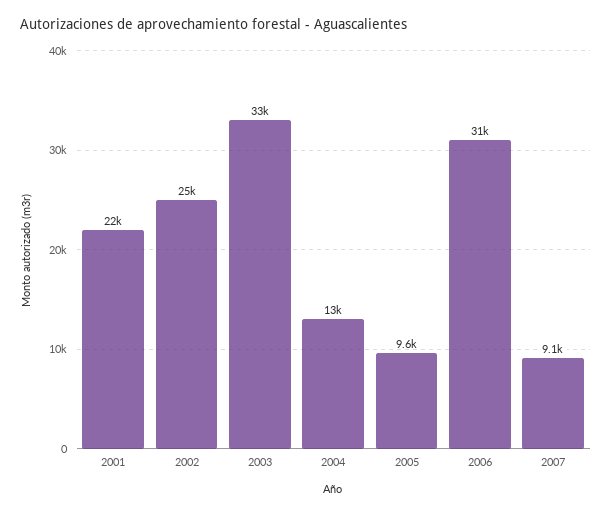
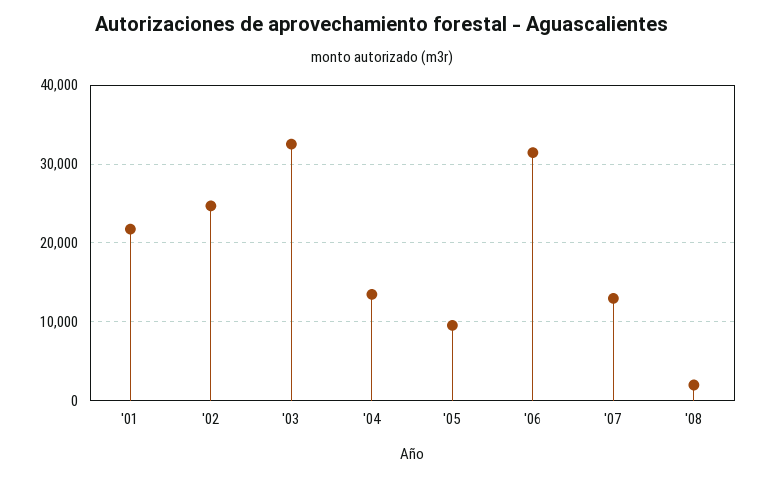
2007: 9100 -> 13000
'08: none -> 2000

